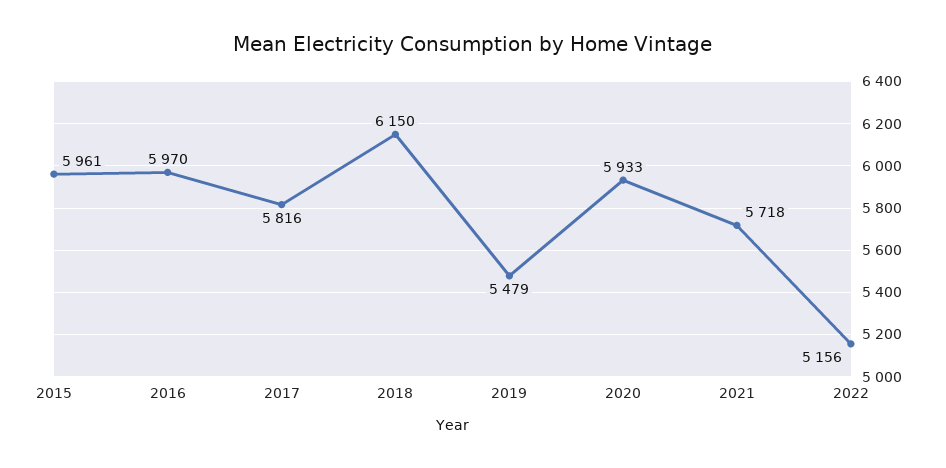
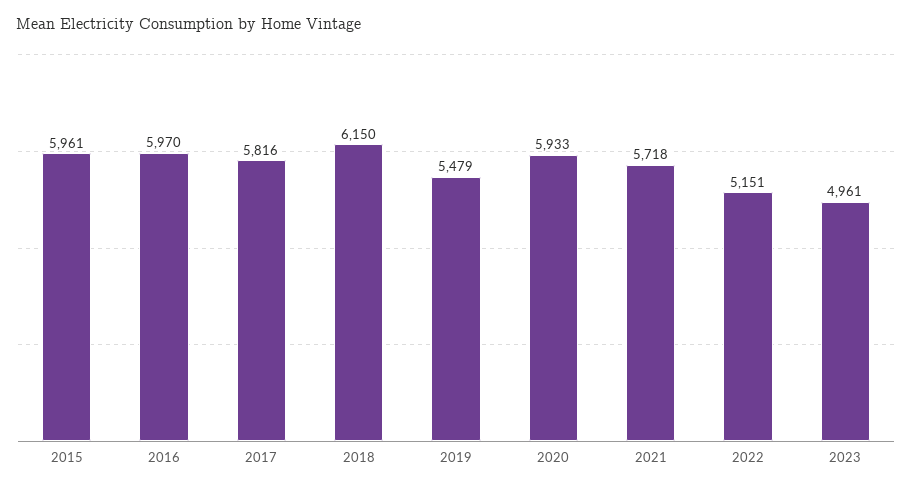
2022: 5156 -> 5151
2023: none -> 4961

